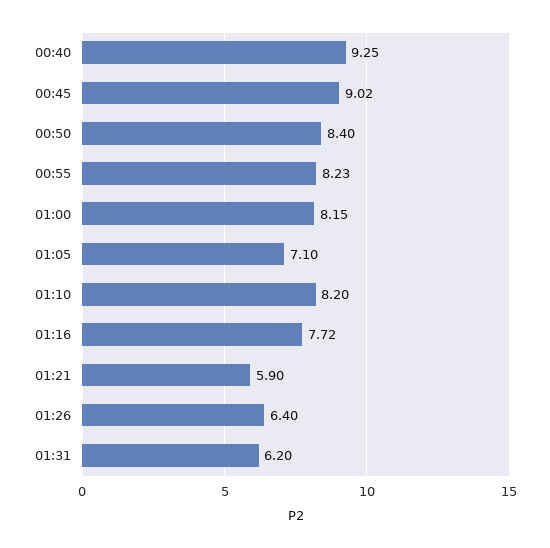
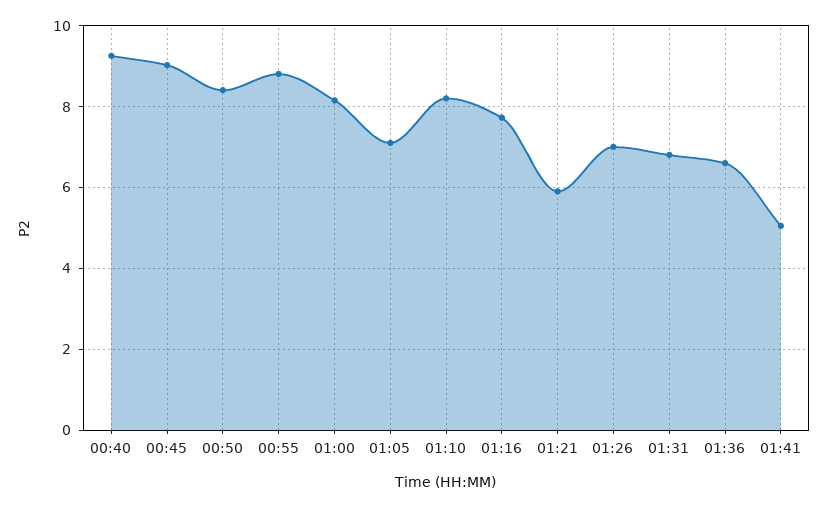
00:55: 8.23 -> 8.8
01:26: 6.4 -> 7
01:31: 6.2 -> 6.8
01:36: none -> 6.6
01:41: none -> 5

